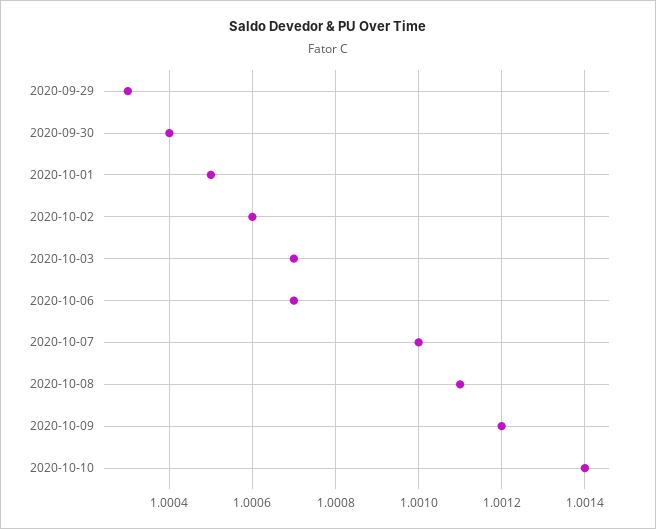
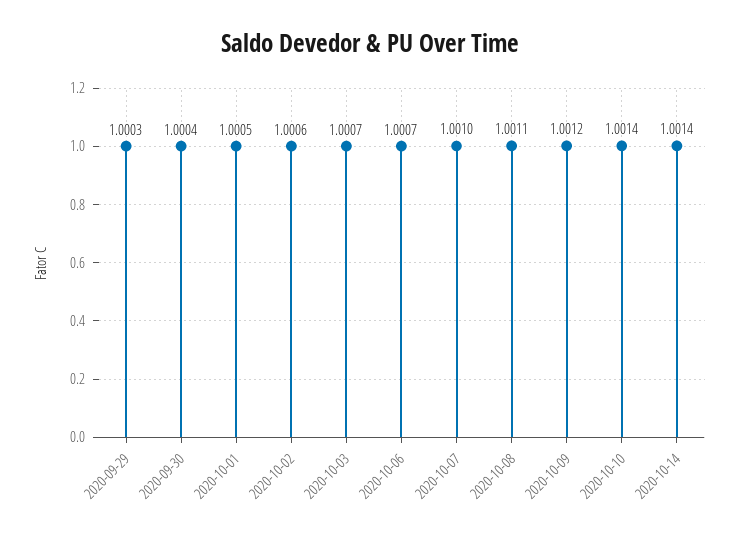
2020-10-14: none -> 1.0014

